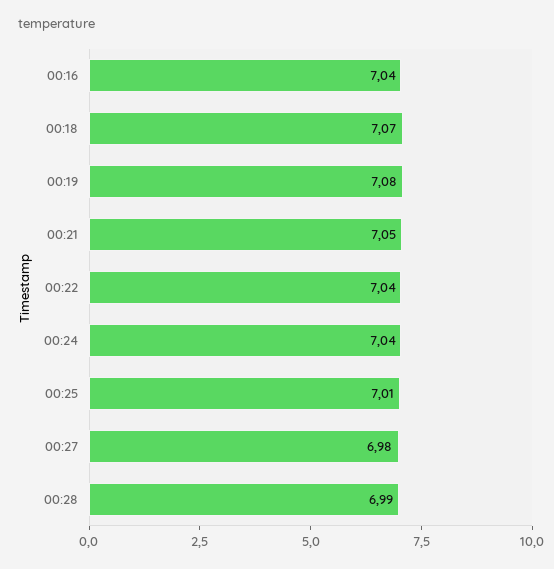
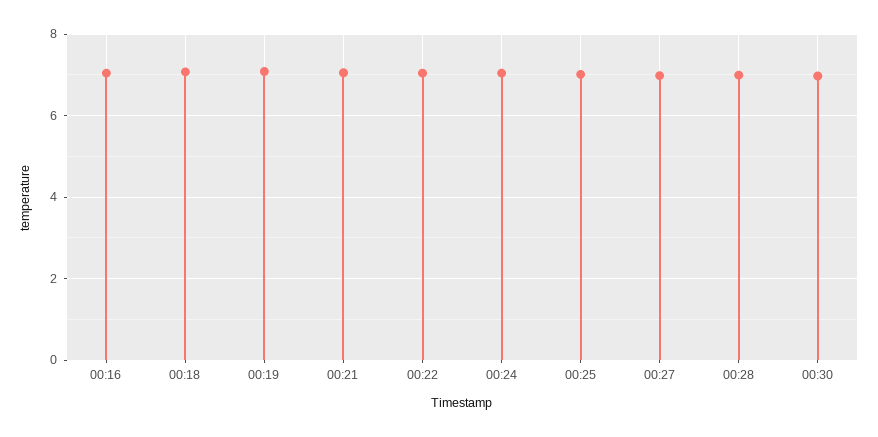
00:30: none -> 7

